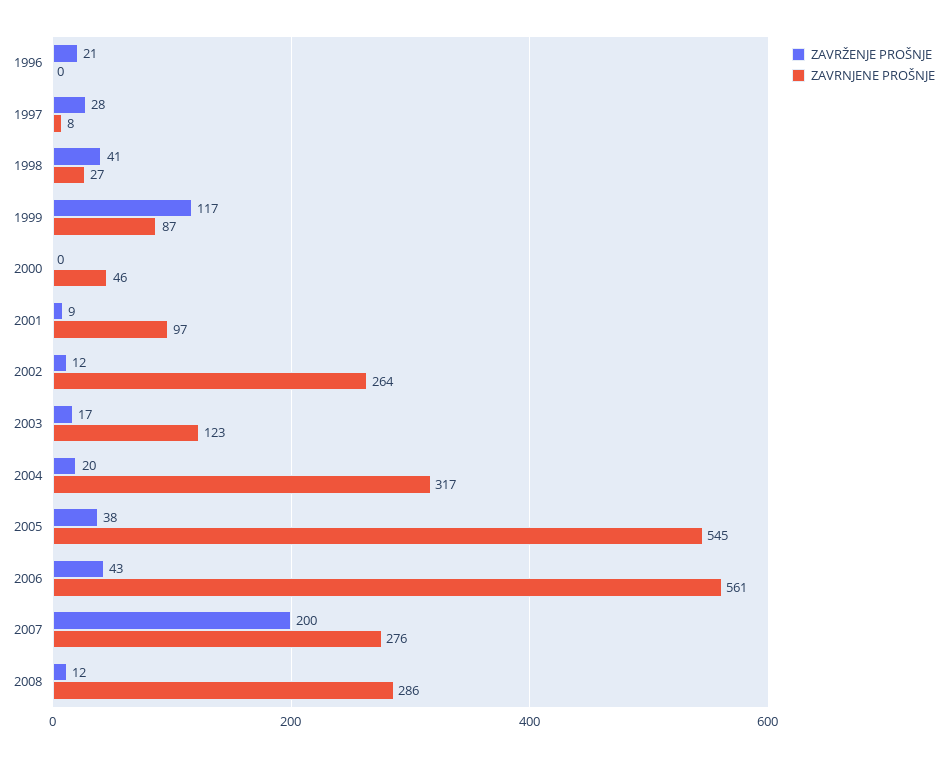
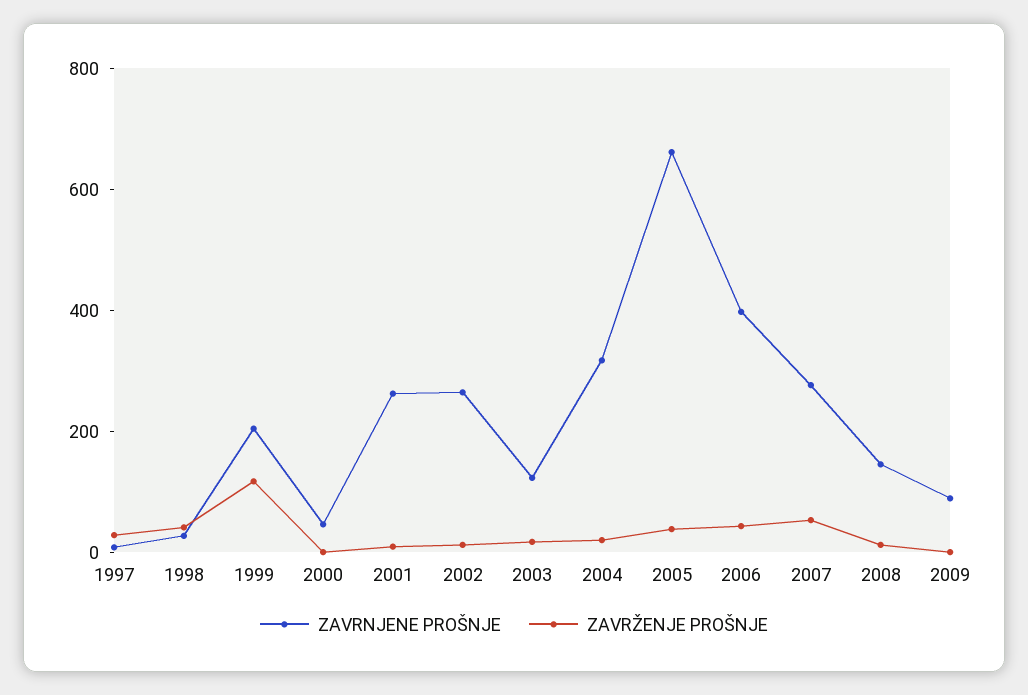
ZAVRŽENJE PROŠNJE, 1996: 21 -> none
ZAVRNJENE PROŠNJE, 1996: 0 -> none
ZAVRNJENE PROŠNJE, 1999: 87 -> 200
ZAVRNJENE PROŠNJE, 2001: 97 -> 250
ZAVRNJENE PROŠNJE, 2005: 545 -> 650
ZAVRNJENE PROŠNJE, 2006: 561 -> 400
ZAVRŽENJE PROŠNJE, 2007: 200 -> 50
ZAVRNJENE PROŠNJE, 2008: 286 -> 150
ZAVRNJENE PROŠNJE, 2009: none -> 100
ZAVRŽENJE PROŠNJE, 2009: none -> 0

